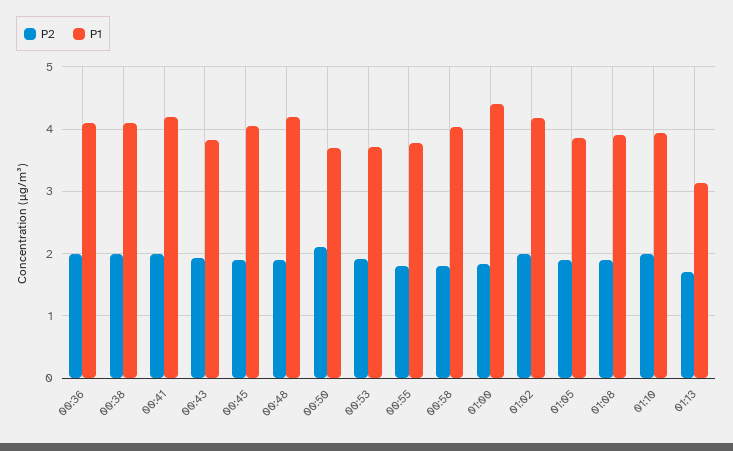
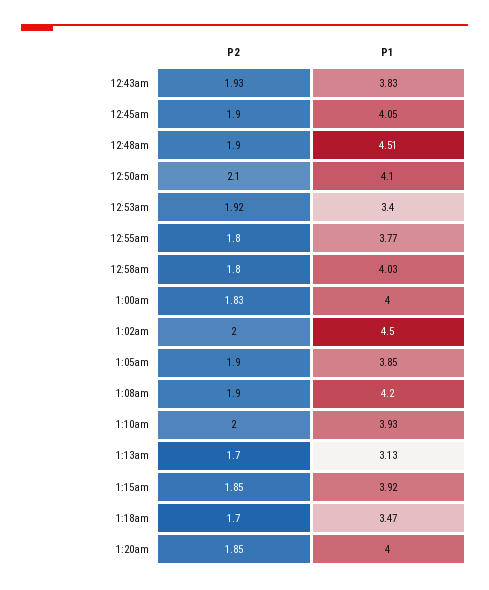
P2, 00:36: 2 -> none
P1, 00:36: 4.1 -> none
P2, 00:38: 2 -> none
P1, 00:38: 4.1 -> none
P2, 00:41: 2 -> none
P1, 00:41: 4.2 -> none
P1, 00:48: 4.2 -> 4.51
P1, 00:50: 3.7 -> 4.1
P1, 00:53: 3.7 -> 3.4
P1, 01:00: 4.4 -> 4
P1, 01:02: 4.2 -> 4.5
P1, 01:08: 3.9 -> 4.2
P2, 1:15am: none -> 1.85
P1, 1:15am: none -> 3.92
P2, 1:18am: none -> 1.7
P1, 1:18am: none -> 3.47
P2, 1:20am: none -> 1.85
P1, 1:20am: none -> 4

